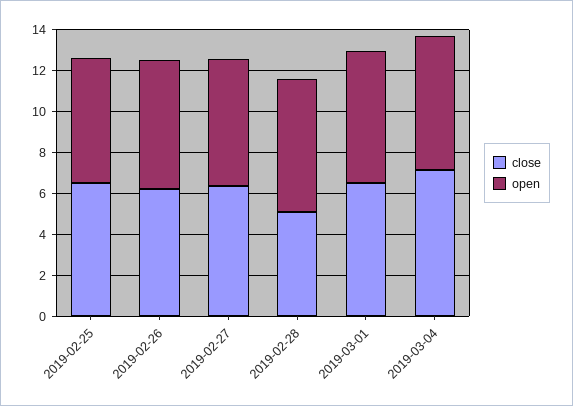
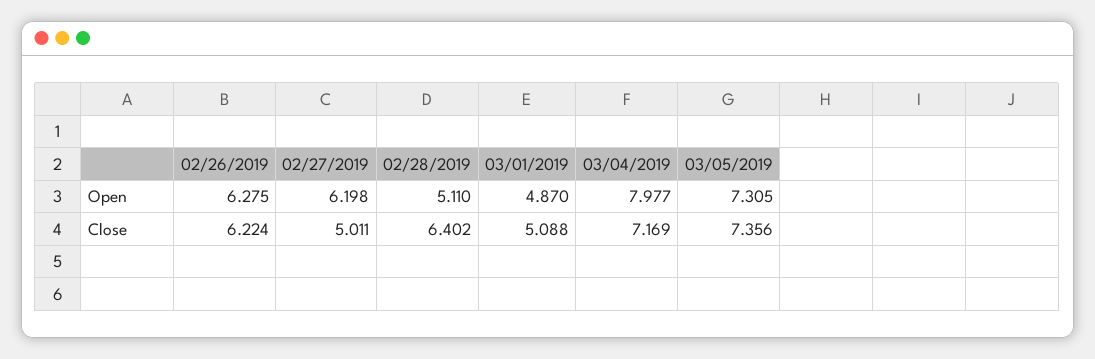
close, 2019-02-25: 6.5 -> none
open, 2019-02-25: 6 -> none
close, 2019-02-27: 6.5 -> 5.011
close, 2019-02-28: 5 -> 6.402
open, 2019-02-28: 6.5 -> 5.11
close, 2019-03-01: 6.5 -> 5.088
open, 2019-03-01: 6.5 -> 4.87
open, 2019-03-04: 6.5 -> 7.977
open, 03/05/2019: none -> 7.305
close, 03/05/2019: none -> 7.356

